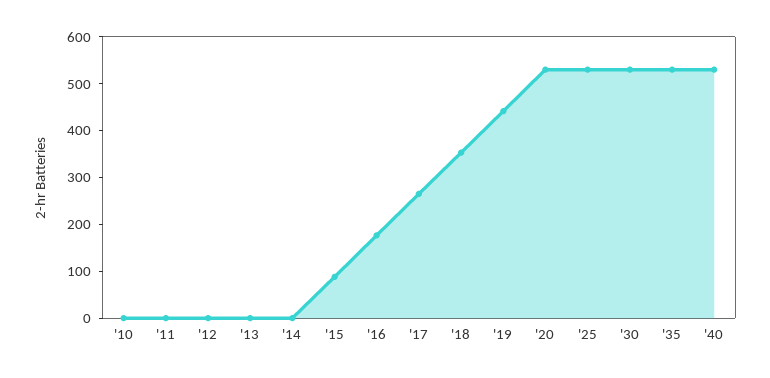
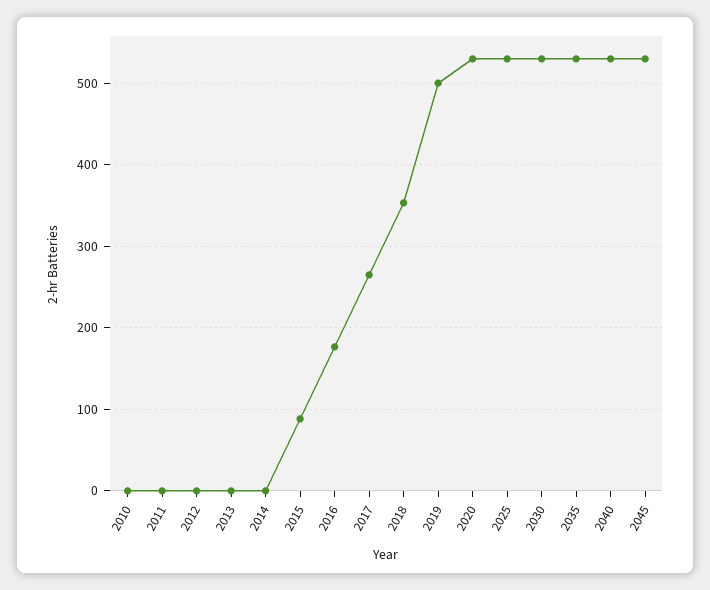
'19: 440 -> 500
2045: none -> 530

